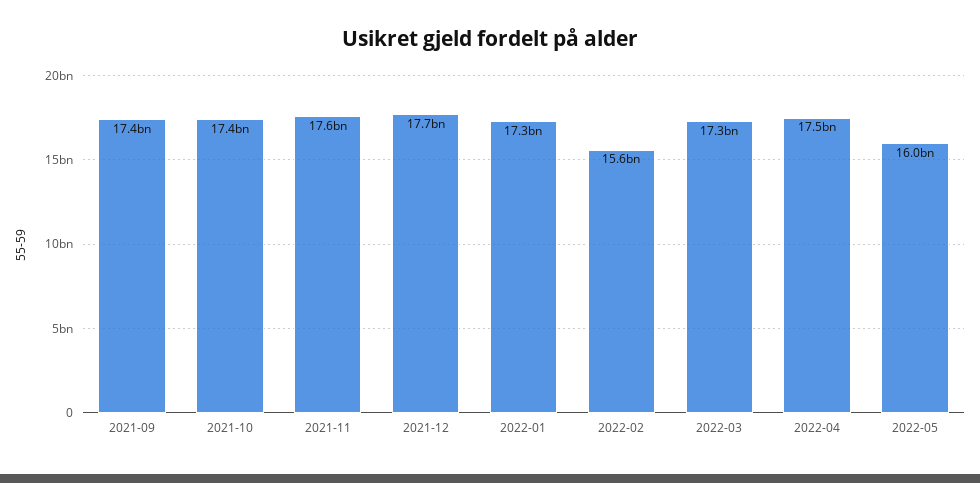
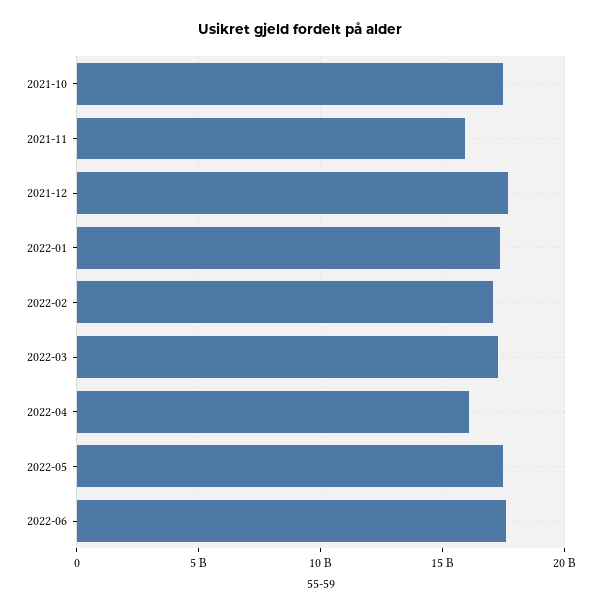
2021-09: 17400000000 -> none
2021-11: 17600000000 -> 16000000000
2022-02: 15600000000 -> 17000000000
2022-04: 17500000000 -> 16000000000
2022-05: 16000000000 -> 17500000000
2022-06: none -> 17500000000

